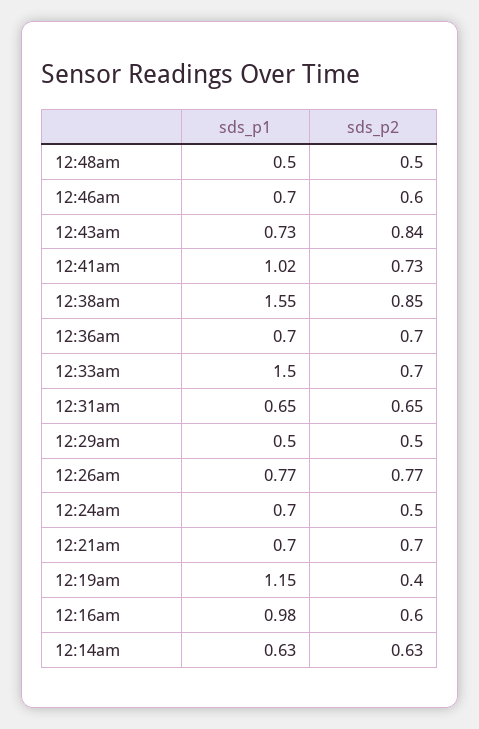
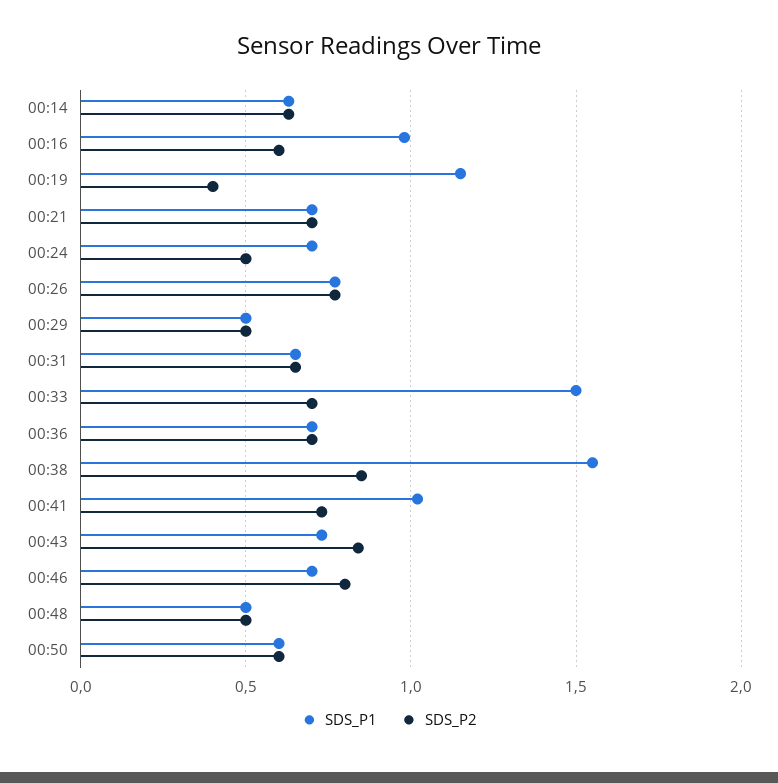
sds_p2, 12:46am: 0.6 -> 0.8
sds_p1, 00:50: none -> 0.6
sds_p2, 00:50: none -> 0.6

